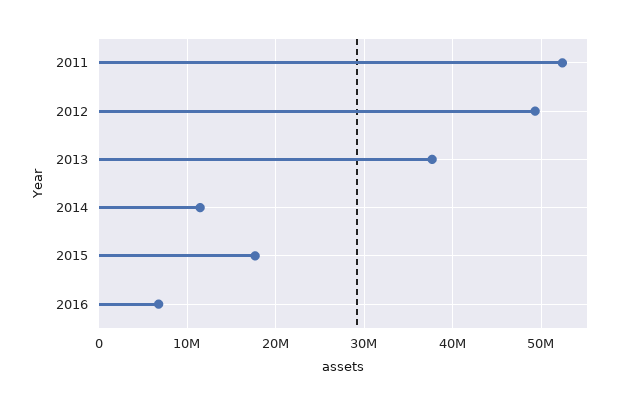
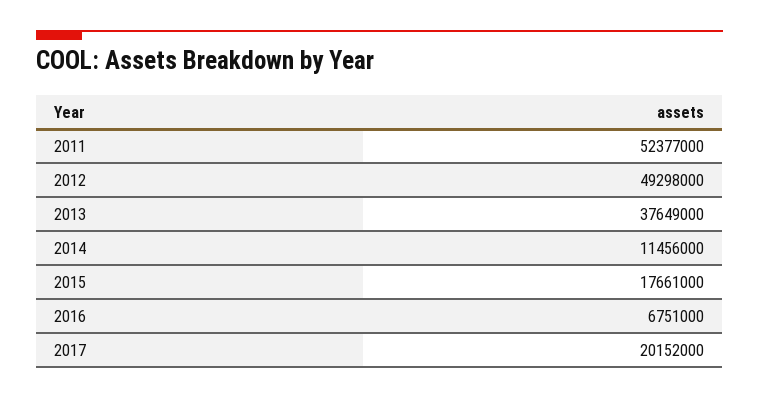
2017: none -> 20152000

